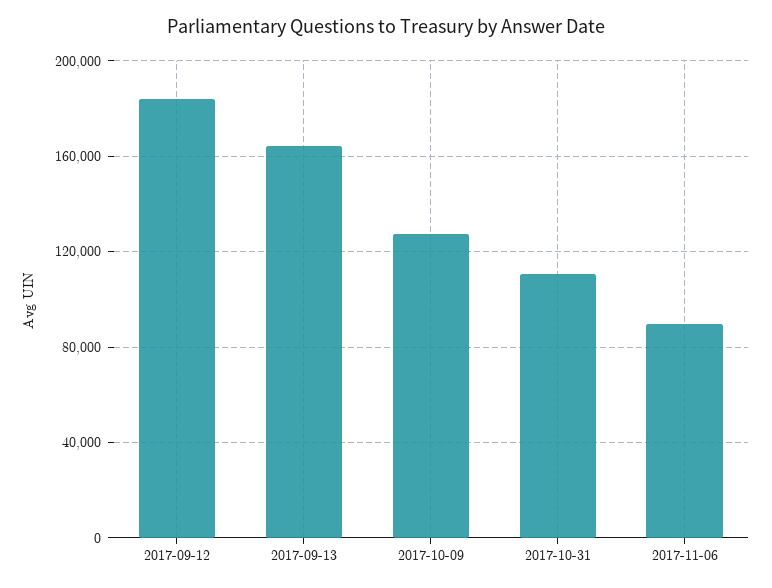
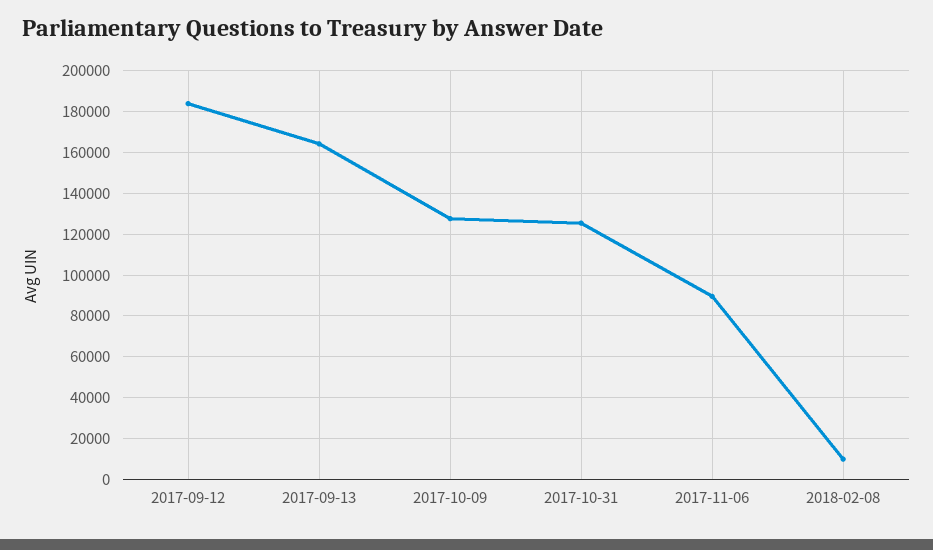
2017-10-31: 110000 -> 125000
2018-02-08: none -> 10000

